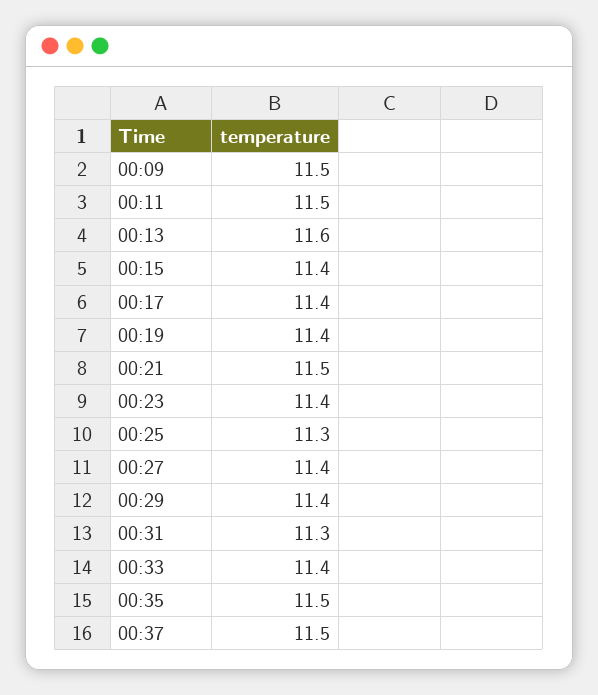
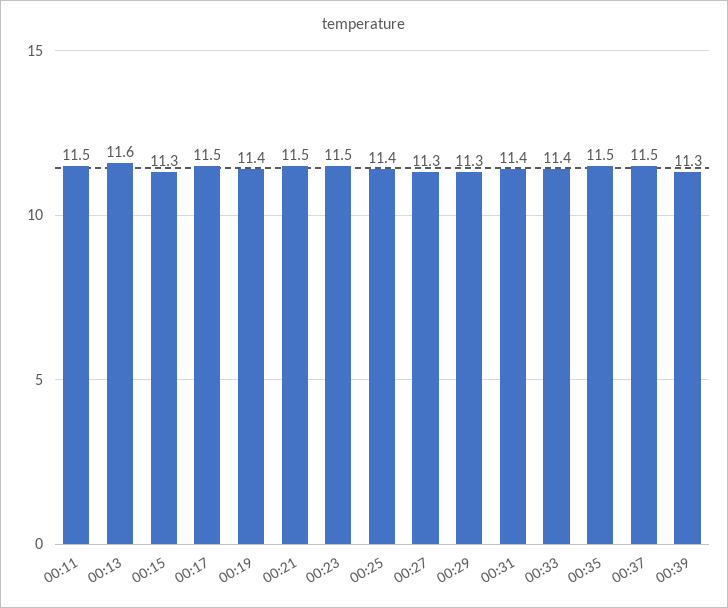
00:09: 11.5 -> none
00:15: 11.4 -> 11.3
00:17: 11.4 -> 11.5
00:23: 11.4 -> 11.5
00:25: 11.3 -> 11.4
00:27: 11.4 -> 11.3
00:29: 11.4 -> 11.3
00:31: 11.3 -> 11.4
00:39: none -> 11.3

